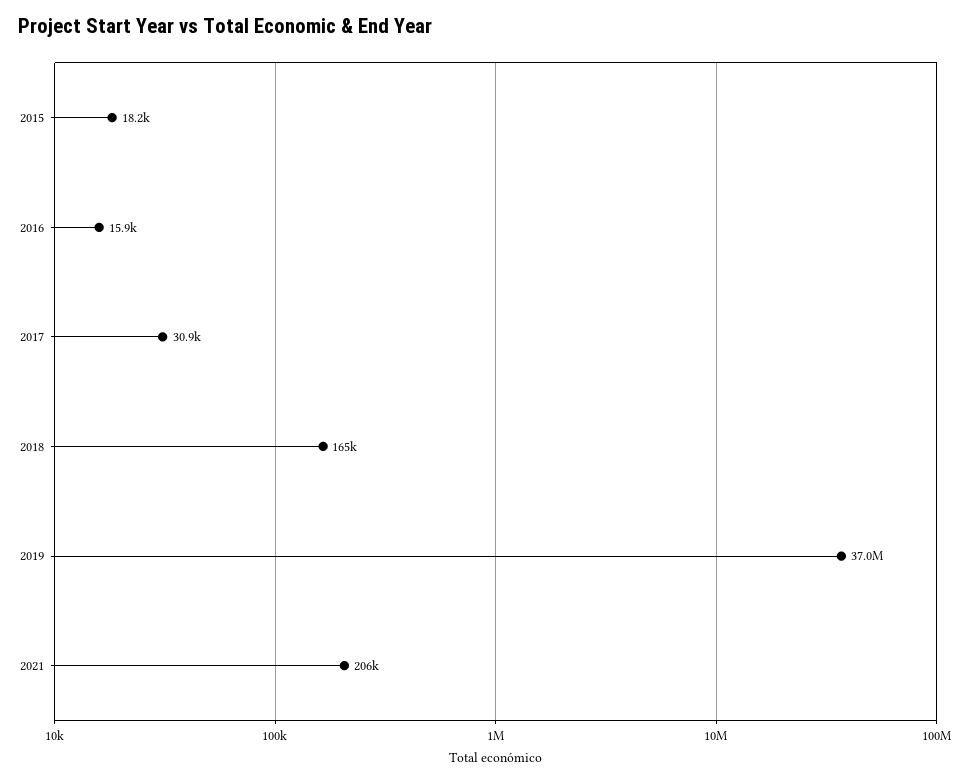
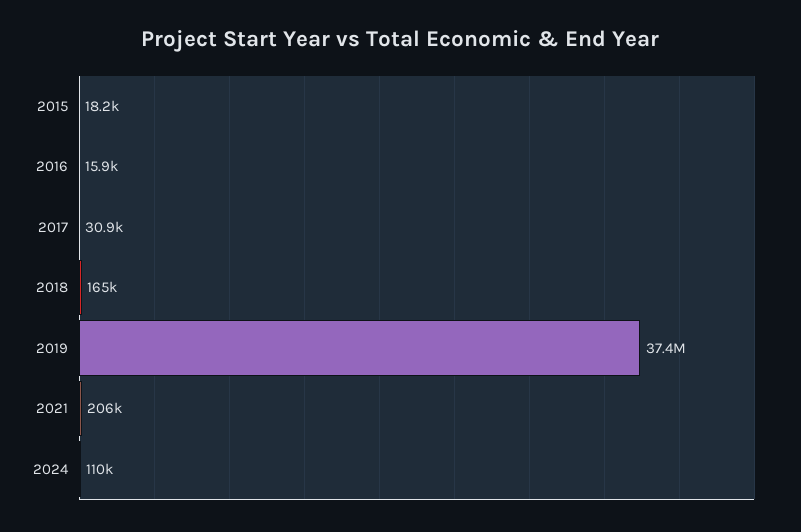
2019: 37000000 -> 37400000
2024: none -> 110000

